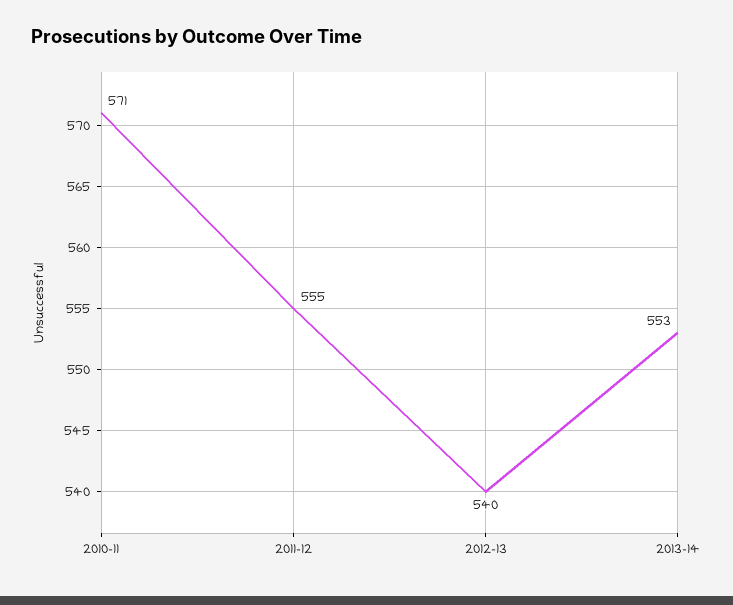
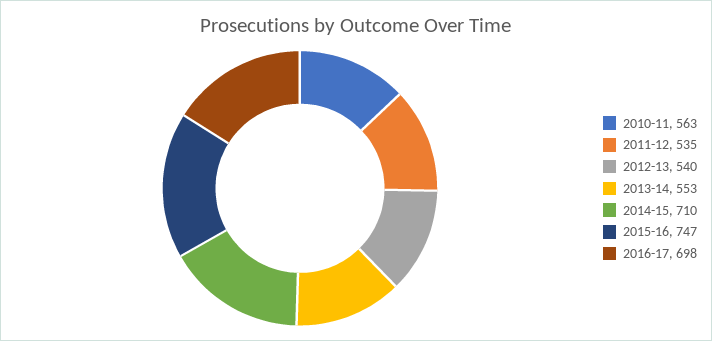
2010-11: 571 -> 563
2011-12: 555 -> 535
2014-15: none -> 710
2015-16: none -> 747
2016-17: none -> 698

